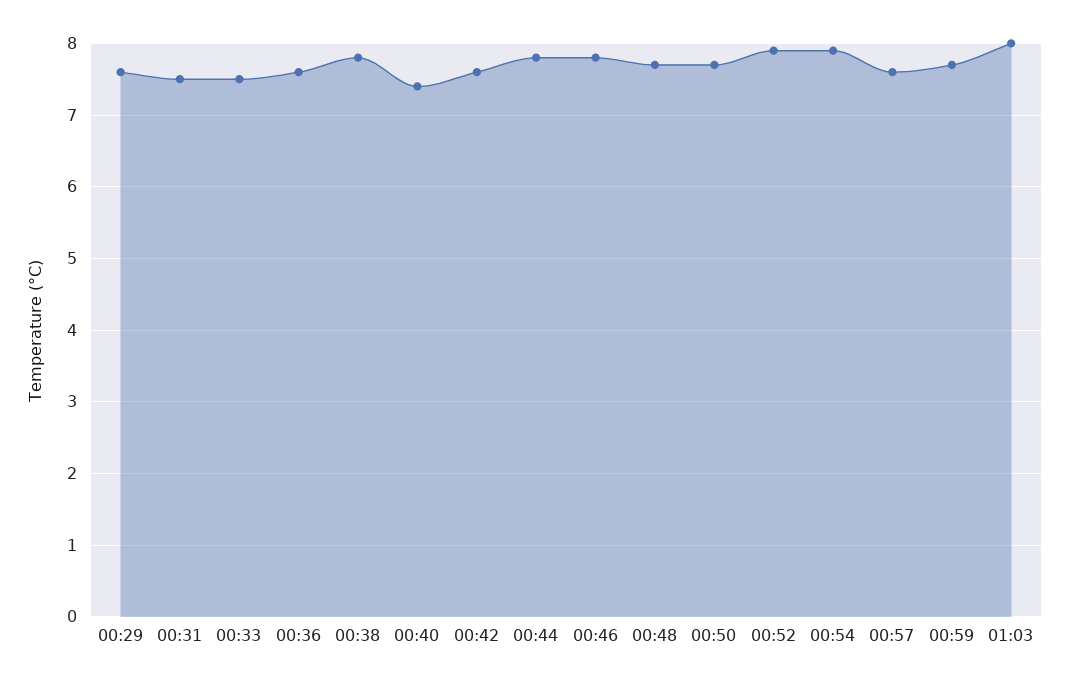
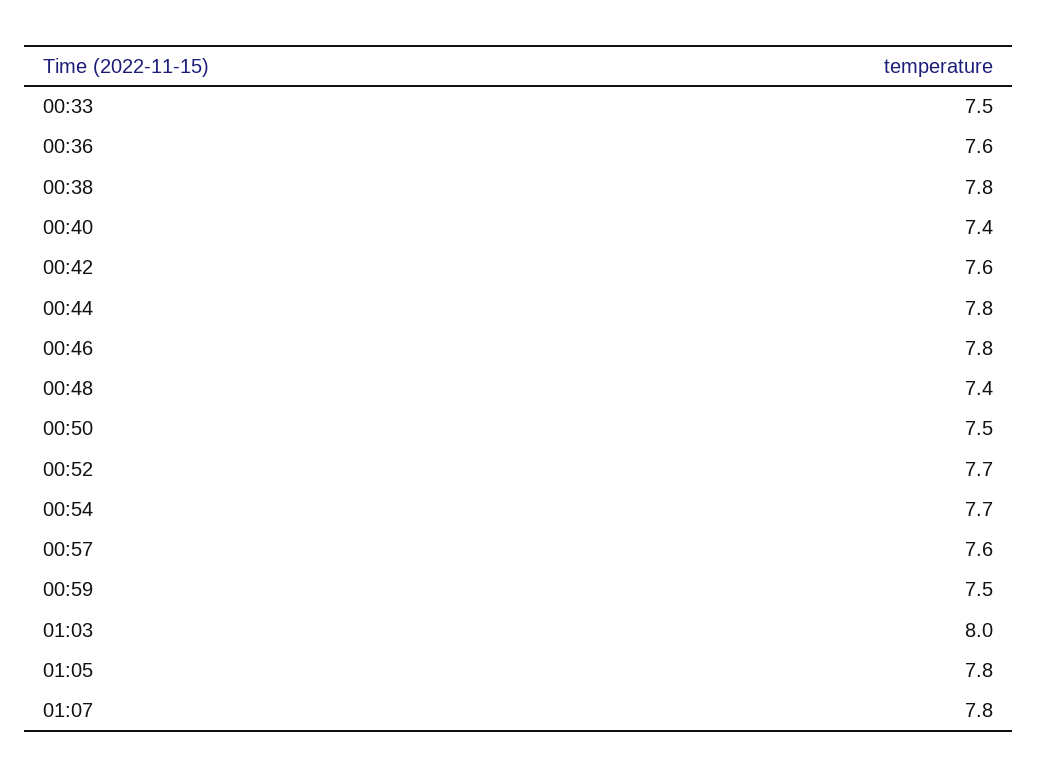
00:29: 7.6 -> none
00:31: 7.5 -> none
00:48: 7.7 -> 7.4
00:50: 7.7 -> 7.5
00:52: 7.9 -> 7.7
00:54: 7.9 -> 7.7
00:59: 7.7 -> 7.5
01:05: none -> 7.8
01:07: none -> 7.8

